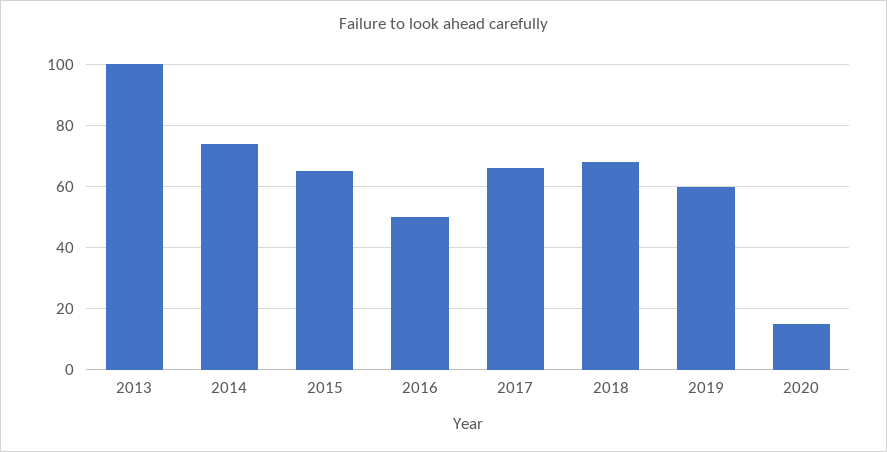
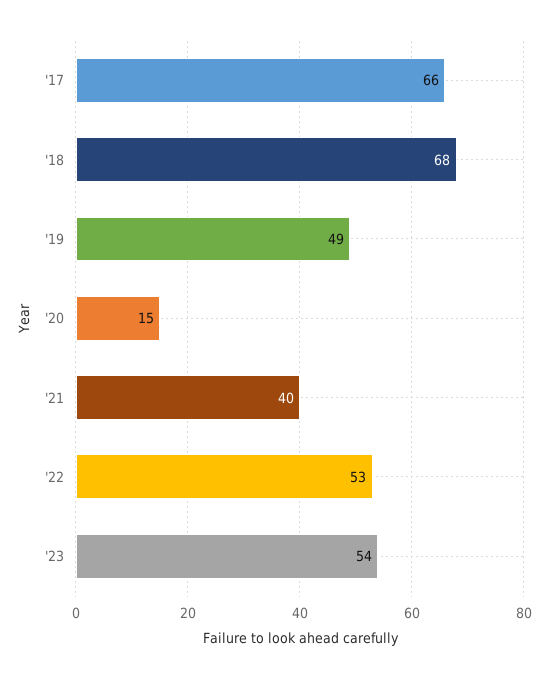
2013: 100 -> none
2014: 75 -> none
2015: 65 -> none
2016: 50 -> none
2019: 60 -> 49
'21: none -> 40
'22: none -> 53
'23: none -> 54

